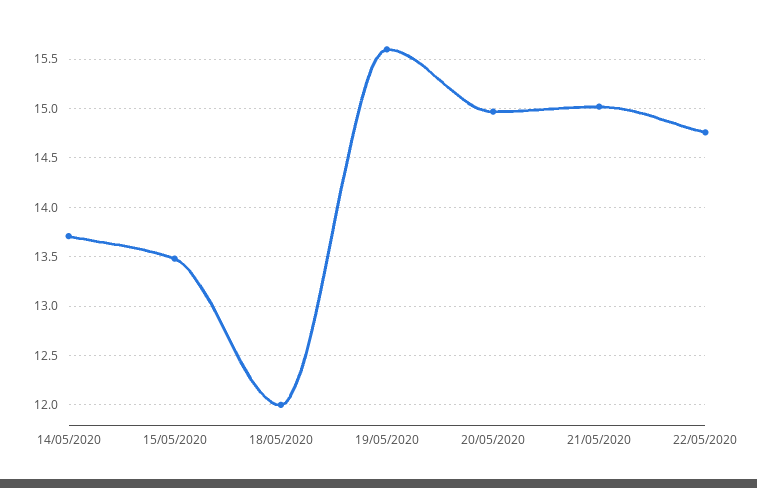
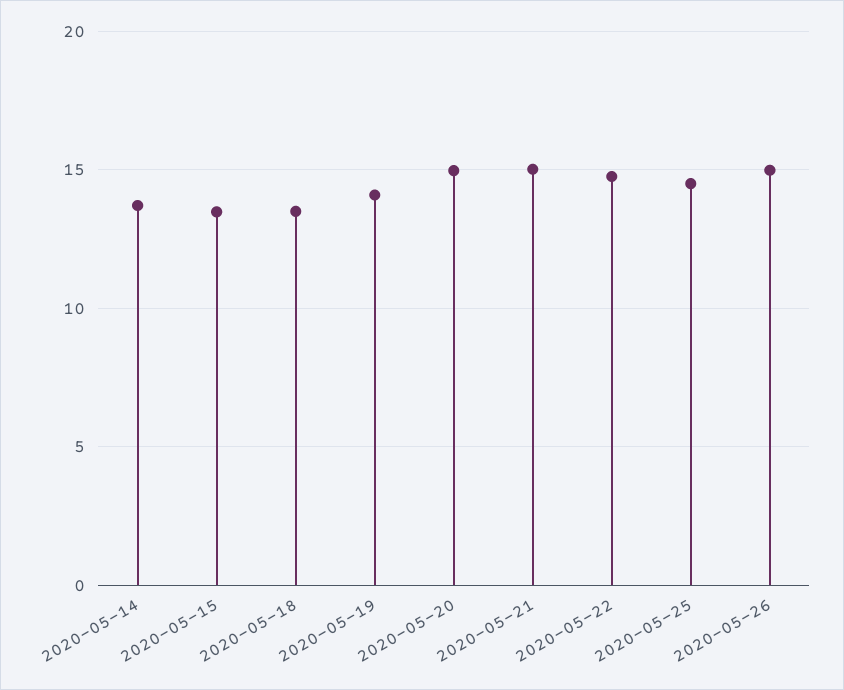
18/05/2020: 12 -> 13.5
19/05/2020: 15.6 -> 14
2020-05-25: none -> 14.5
2020-05-26: none -> 15

